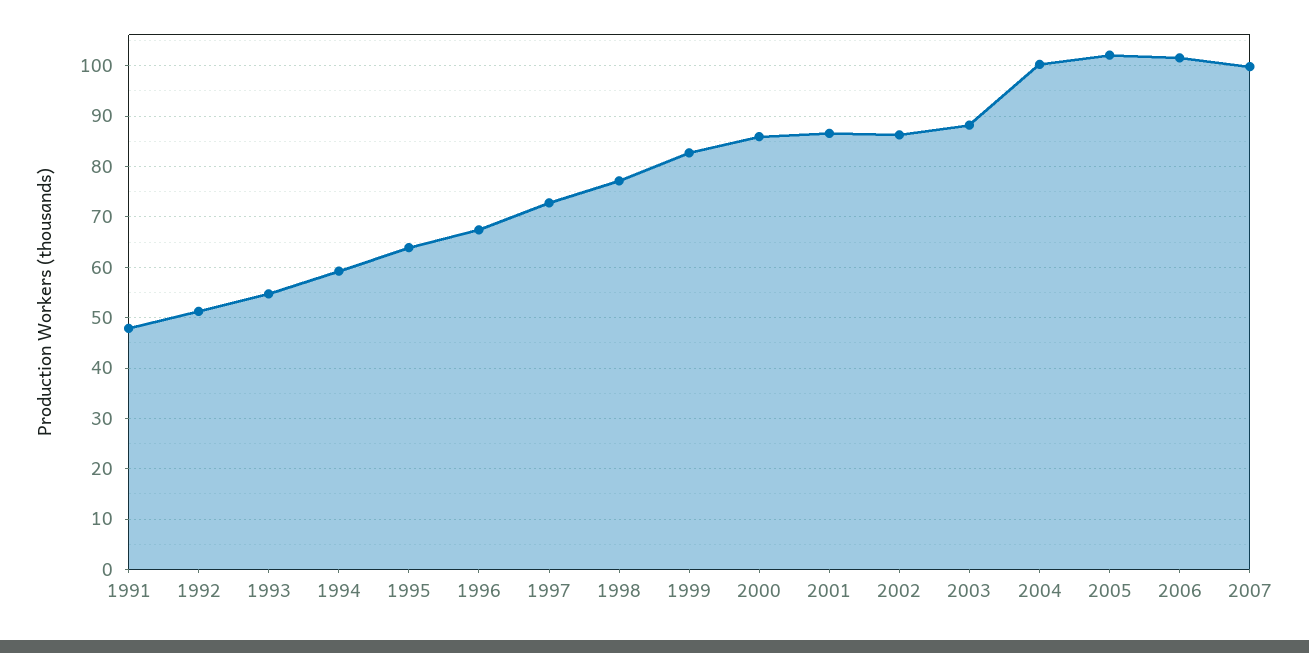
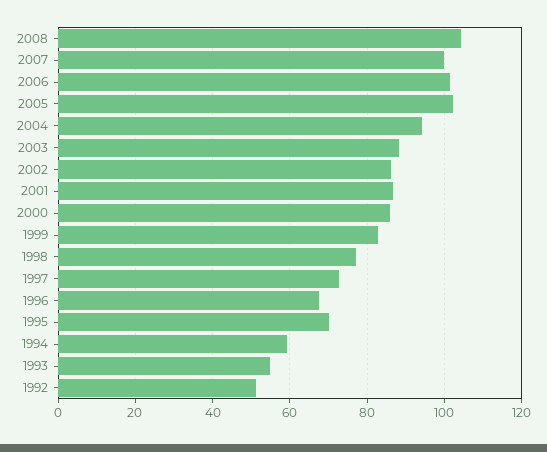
1991: 48 -> none
1995: 64 -> 70
2004: 100 -> 94
2008: none -> 104

